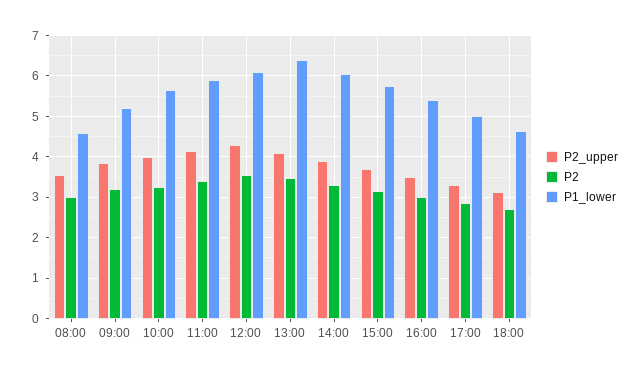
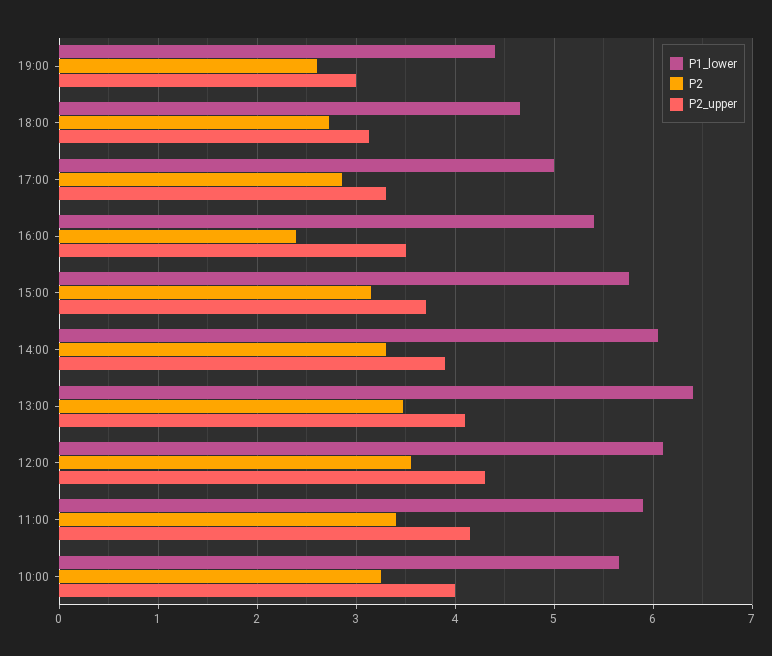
P2_upper, 08:00: 3.6 -> none
P2, 08:00: 3 -> none
P1_lower, 08:00: 4.6 -> none
P2_upper, 09:00: 3.8 -> none
P2, 09:00: 3.2 -> none
P1_lower, 09:00: 5.2 -> none
P2, 16:00: 3 -> 2.4
P1_lower, 19:00: none -> 4.4
P2, 19:00: none -> 2.6
P2_upper, 19:00: none -> 3

